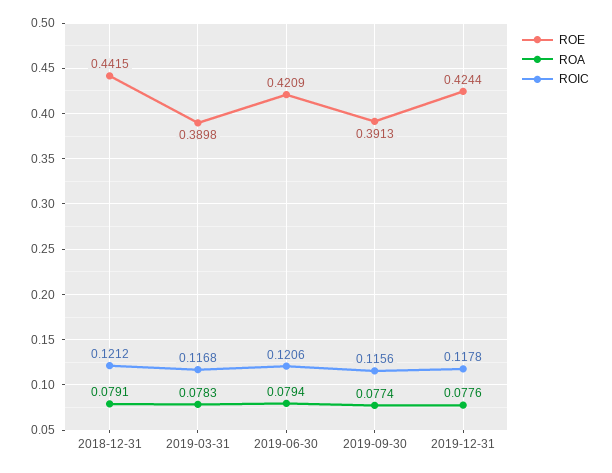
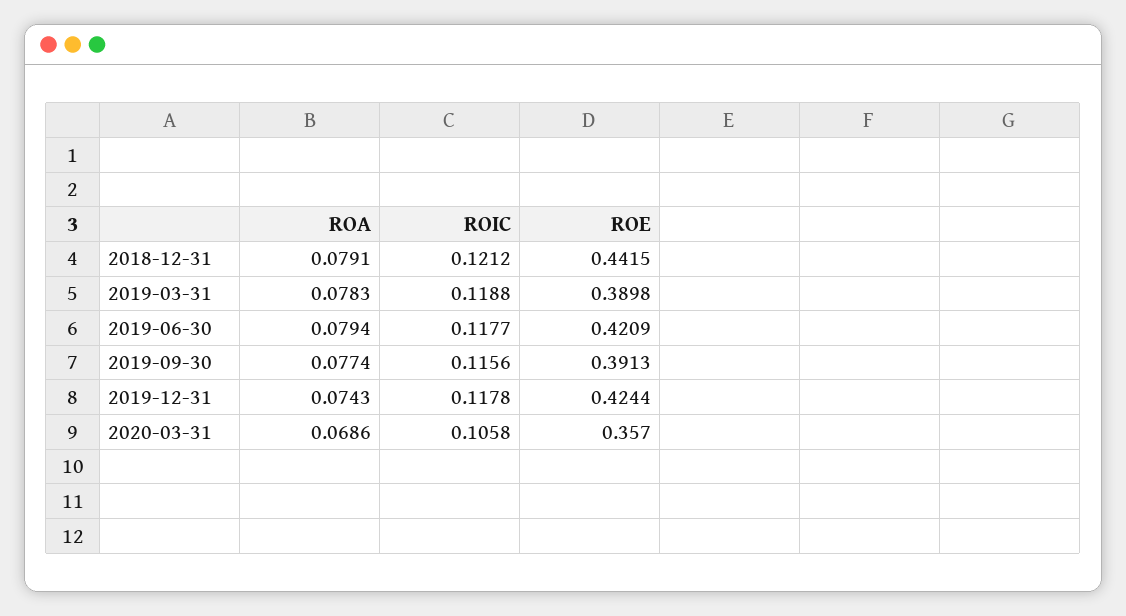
ROIC, 2019-03-31: 0.1168 -> 0.1188
ROIC, 2019-06-30: 0.1206 -> 0.1177
ROA, 2019-12-31: 0.0776 -> 0.0743
ROA, 2020-03-31: none -> 0.0686
ROIC, 2020-03-31: none -> 0.1058
ROE, 2020-03-31: none -> 0.357

